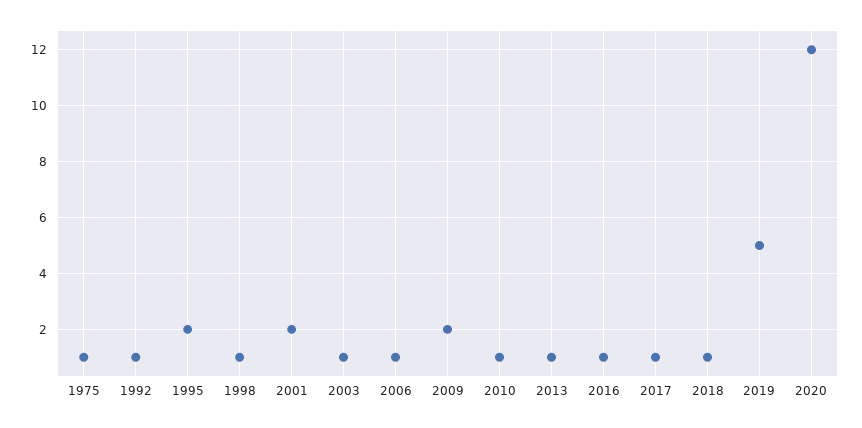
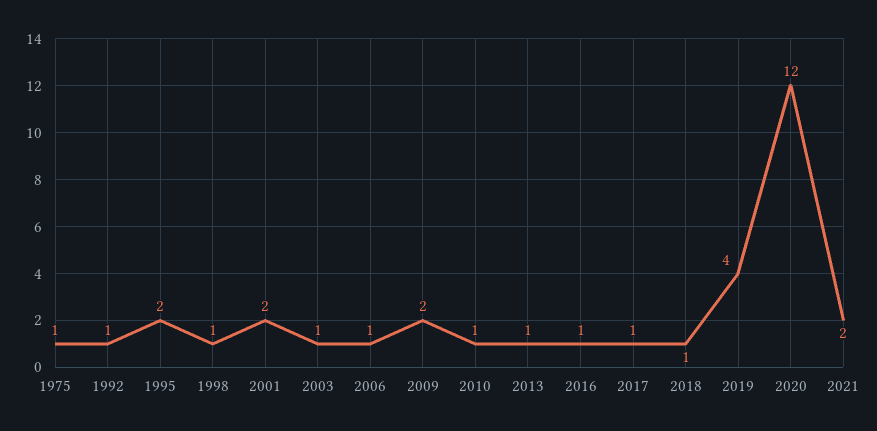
2019: 5 -> 4
2021: none -> 2

